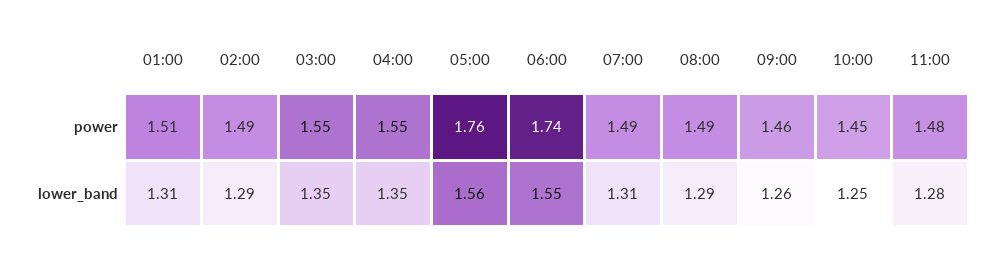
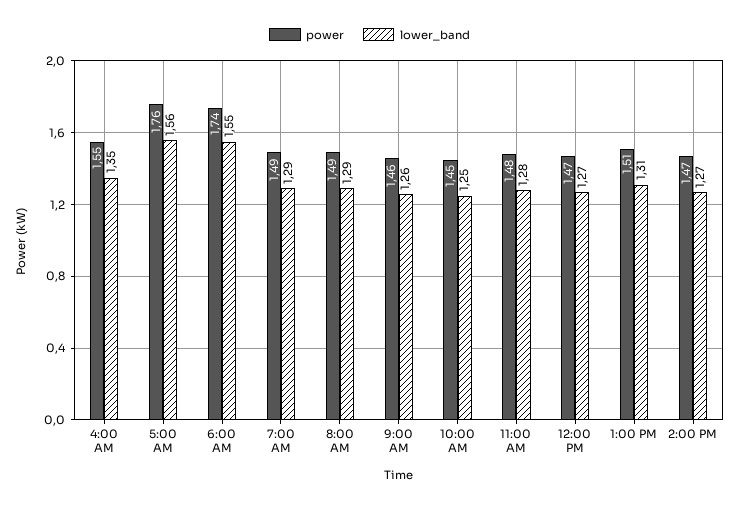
power, 01:00: 1.51 -> none
power, 02:00: 1.49 -> none
power, 03:00: 1.55 -> none
lower_band, 01:00: 1.31 -> none
lower_band, 02:00: 1.29 -> none
lower_band, 03:00: 1.35 -> none
lower_band, 07:00: 1.31 -> 1.29
power, 12:00 PM: none -> 1.47
lower_band, 12:00 PM: none -> 1.27
power, 1:00 PM: none -> 1.51
lower_band, 1:00 PM: none -> 1.31
power, 2:00 PM: none -> 1.47
lower_band, 2:00 PM: none -> 1.27

